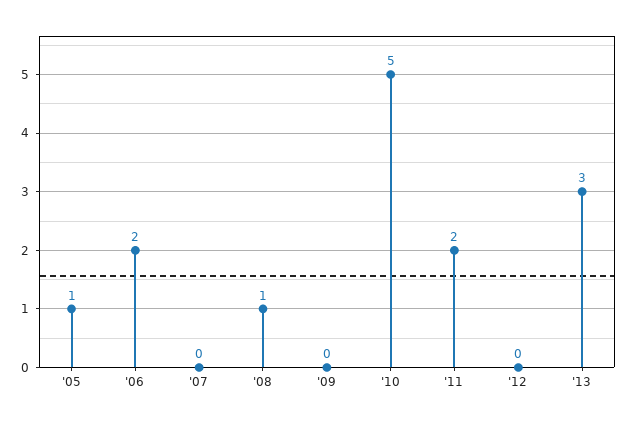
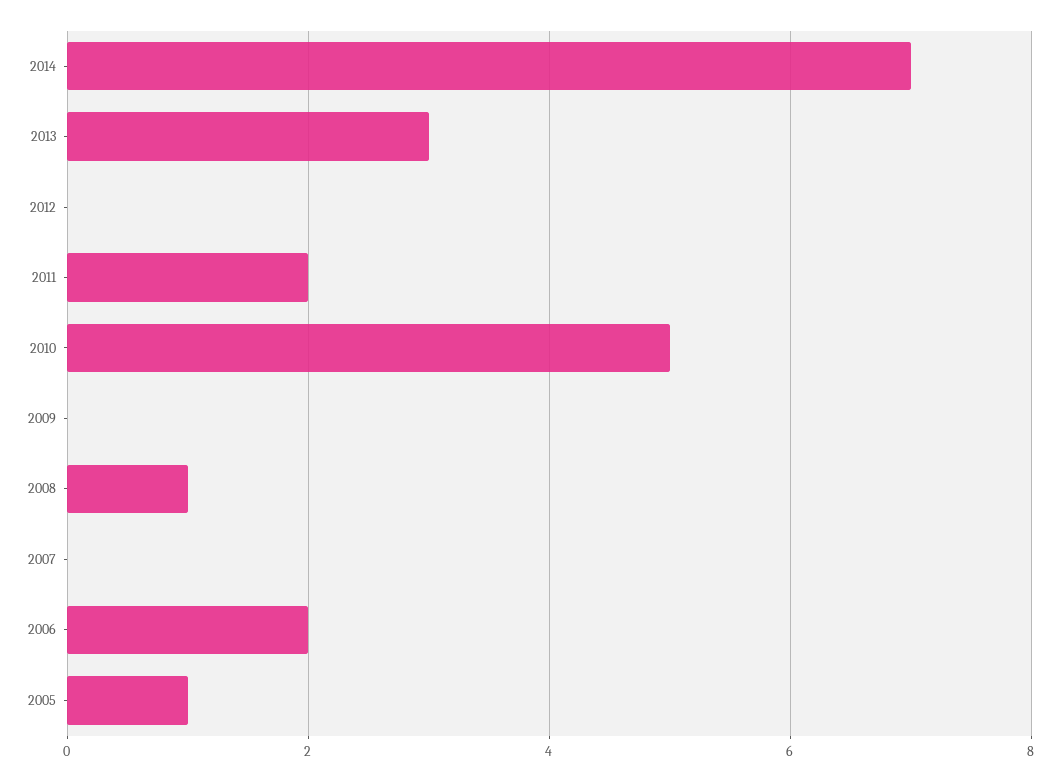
2014: none -> 7

